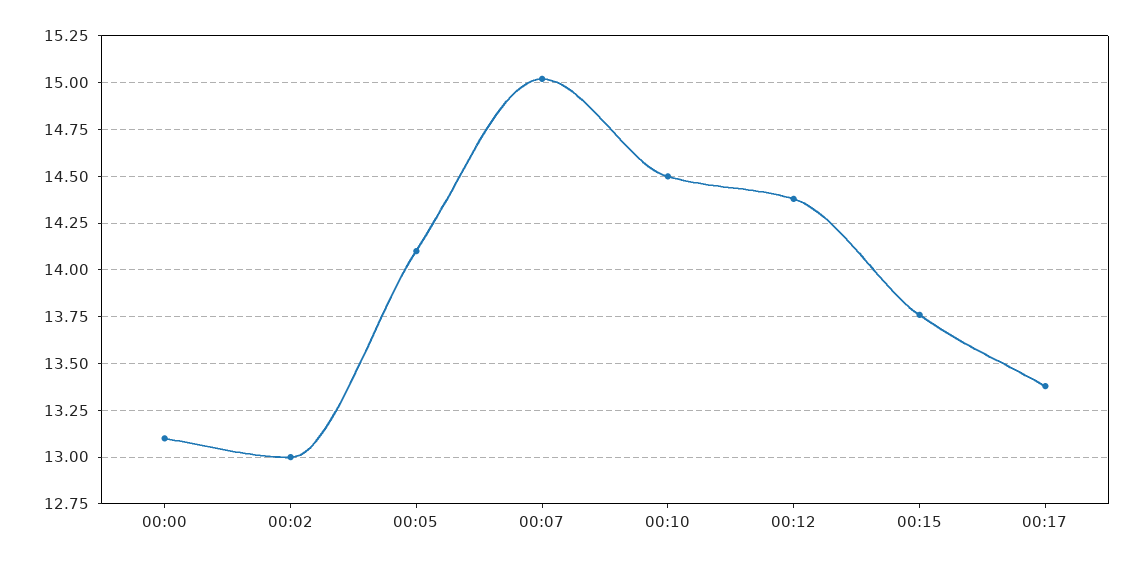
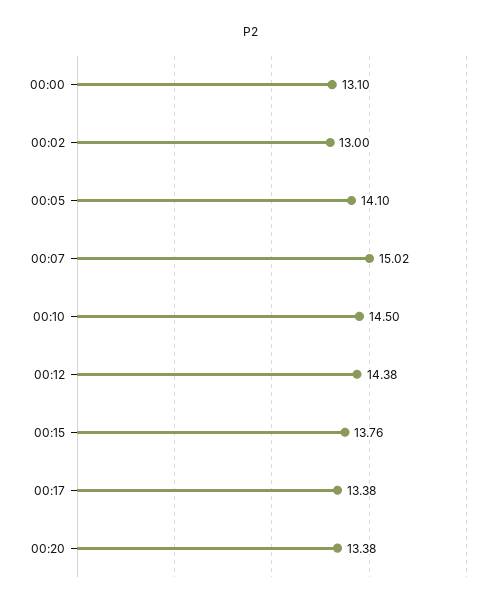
00:20: none -> 13.38

